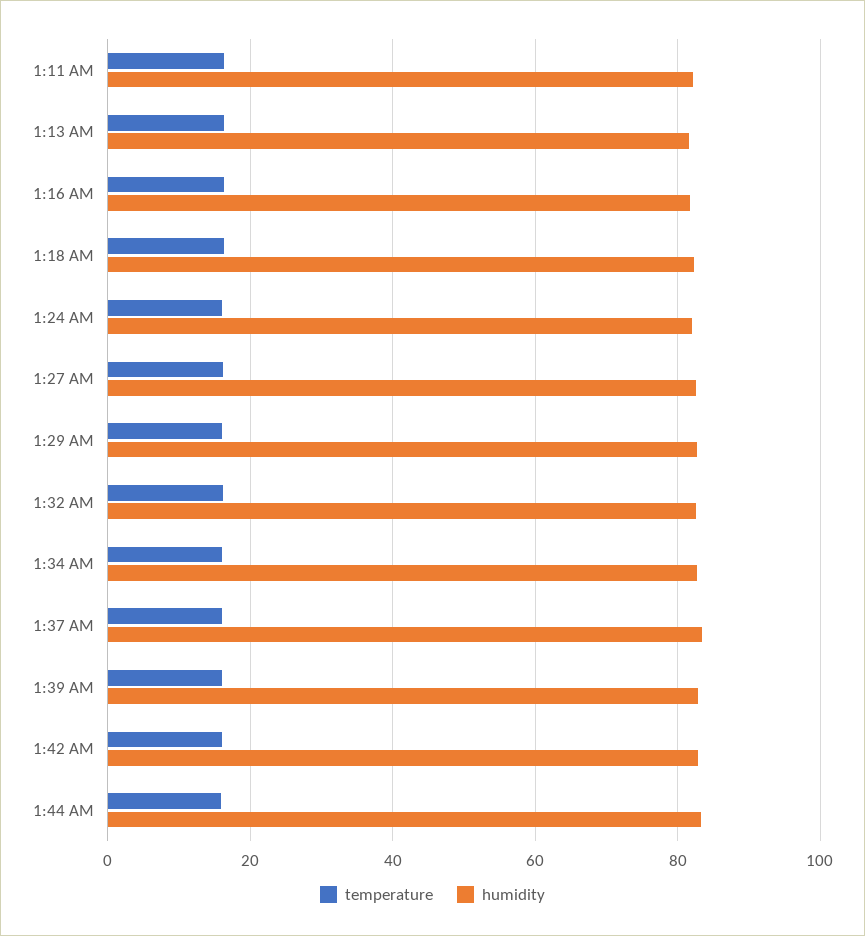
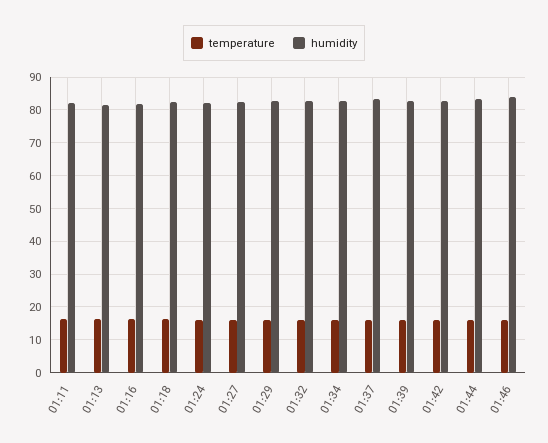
temperature, 01:46: none -> 16
humidity, 01:46: none -> 84

